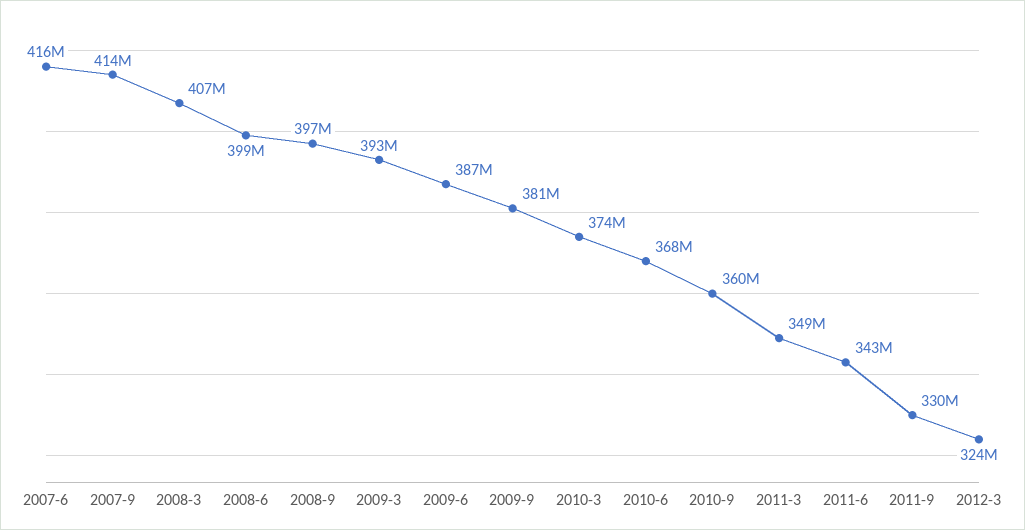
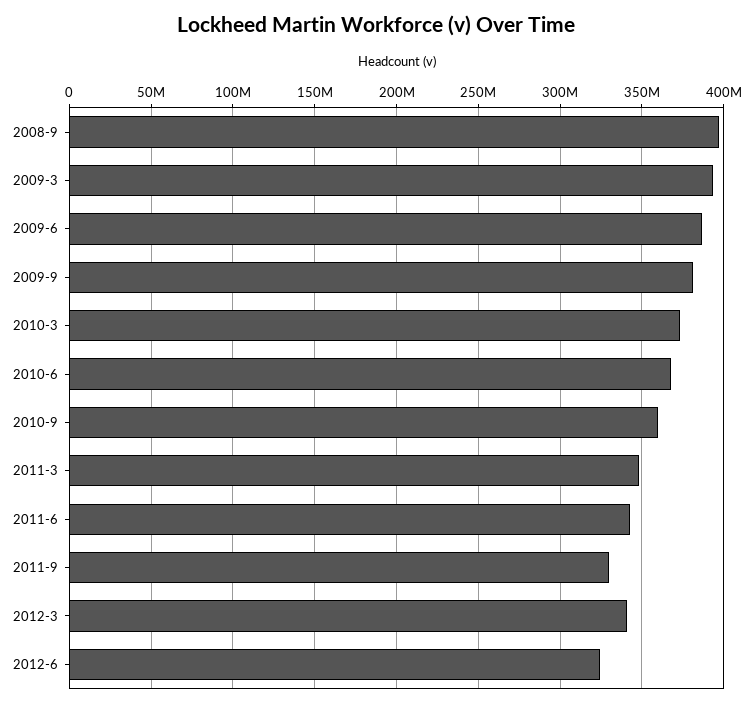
2007-6: 416000000 -> none
2007-9: 414000000 -> none
2008-3: 407000000 -> none
2008-6: 399000000 -> none
2012-3: 324000000 -> 340000000
2012-6: none -> 325000000

